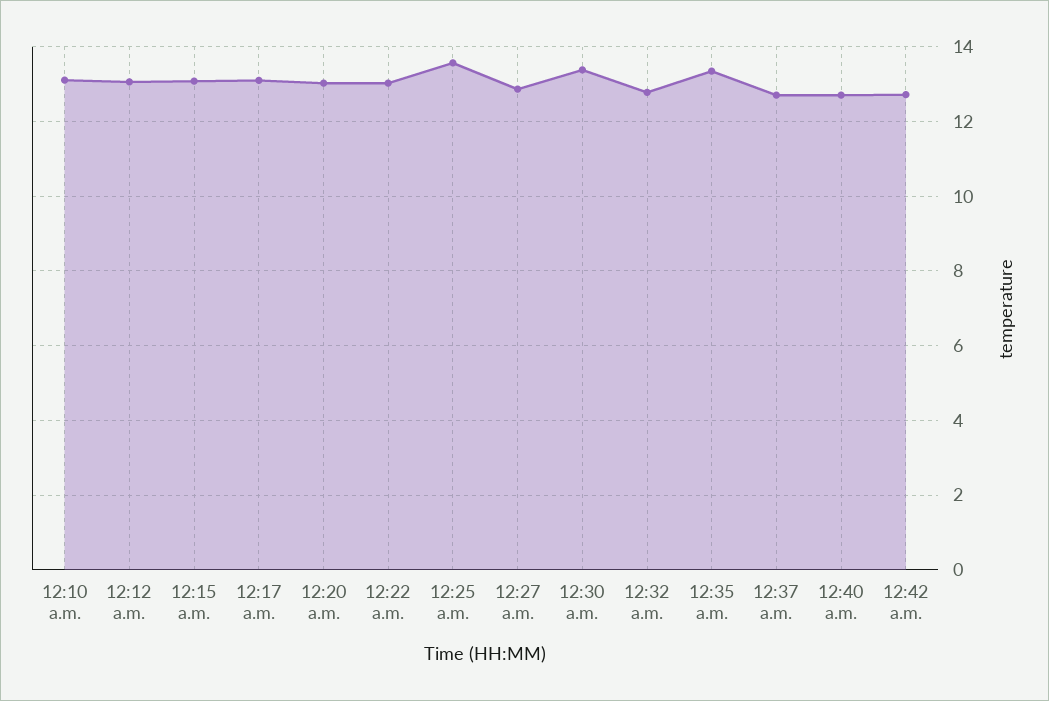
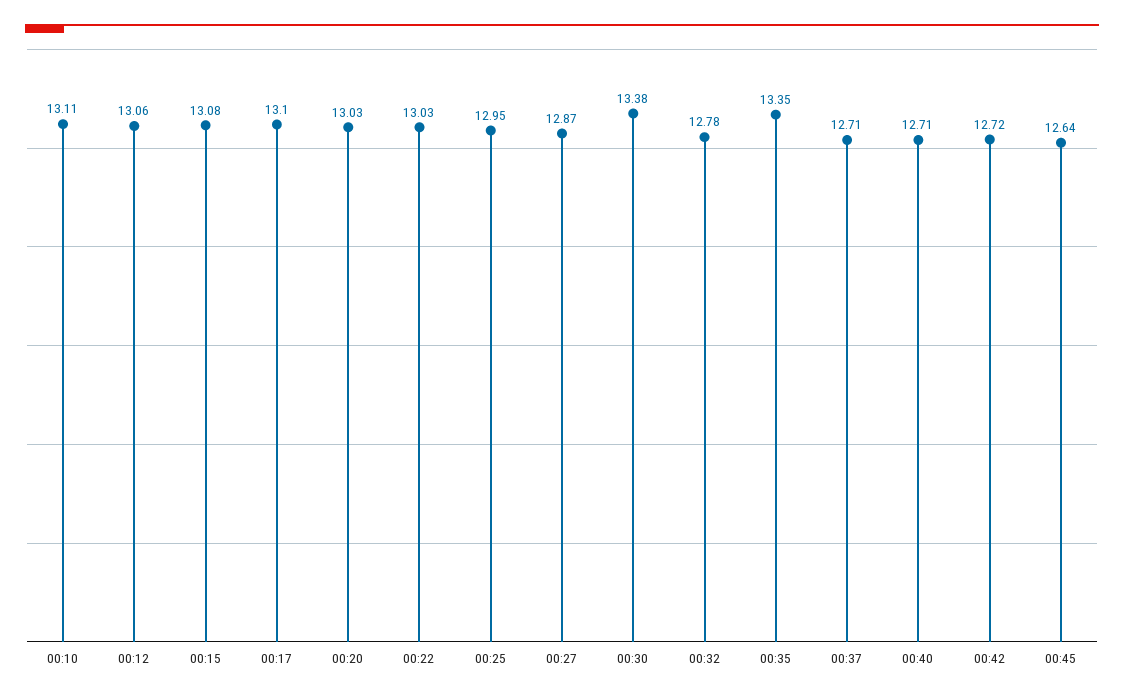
12:25 a.m.: 13.6 -> 12.95
00:45: none -> 12.64

